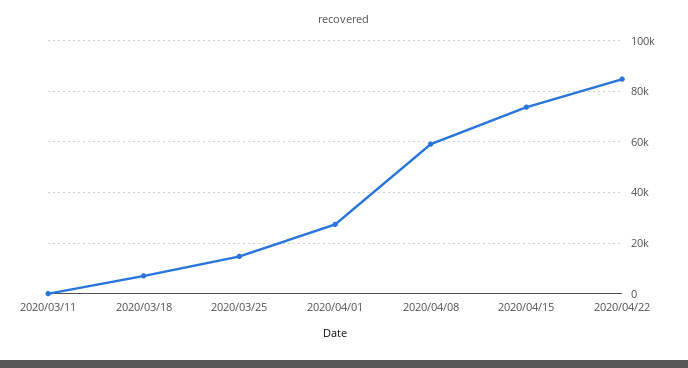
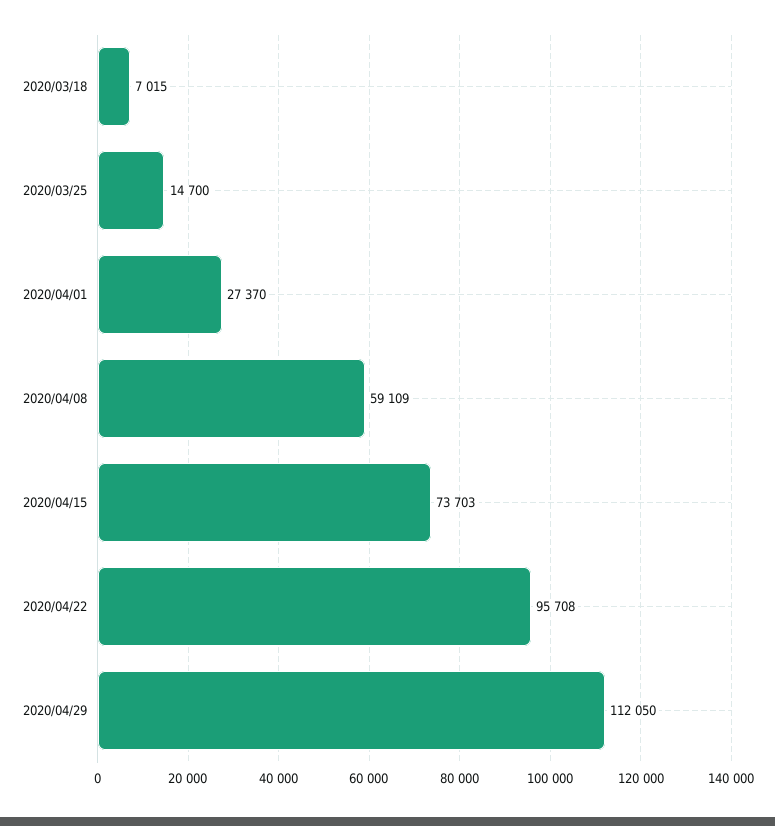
2020/03/11: 0 -> none
2020/04/22: 85000 -> 95708
2020/04/29: none -> 112050

